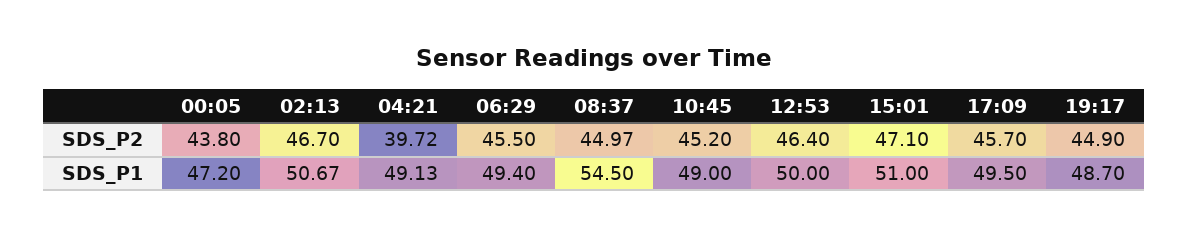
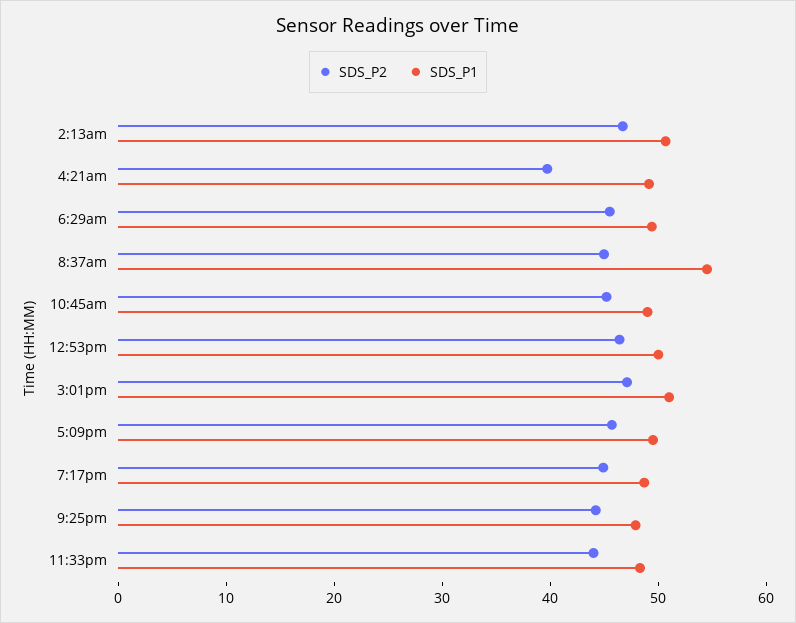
SDS_P2, 00:05: 43.8 -> none
SDS_P1, 00:05: 47.2 -> none
SDS_P2, 9:25pm: none -> 44
SDS_P1, 9:25pm: none -> 48
SDS_P2, 11:33pm: none -> 44
SDS_P1, 11:33pm: none -> 48

